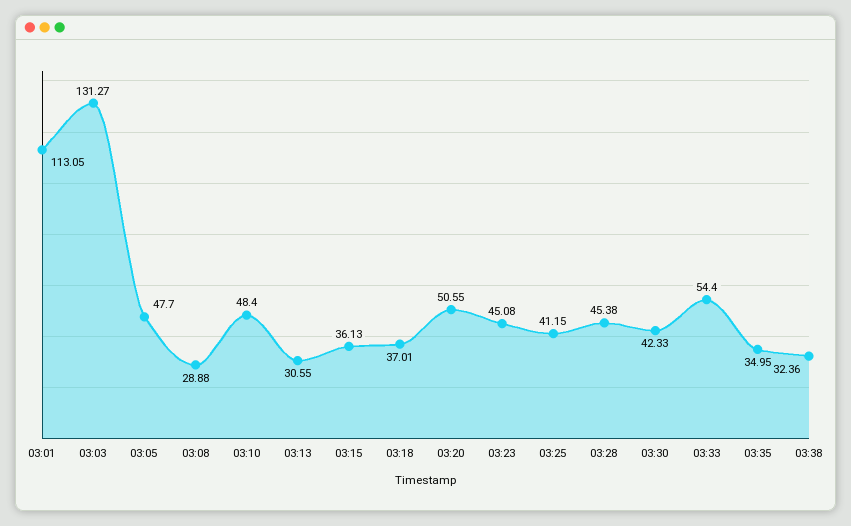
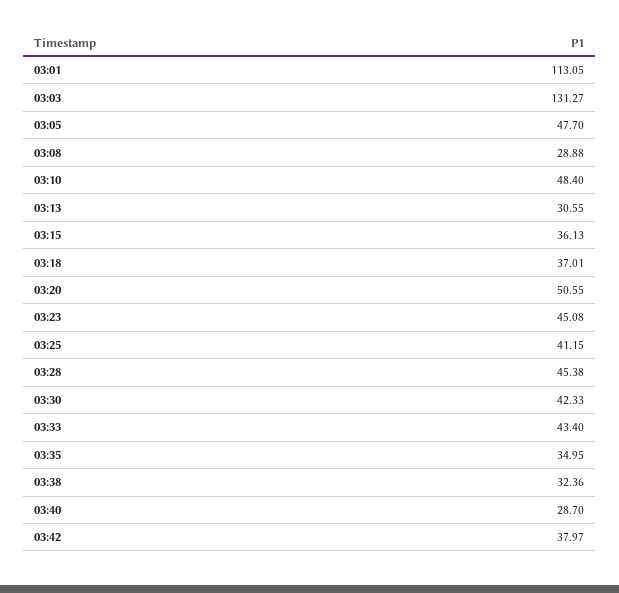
03:33: 54.4 -> 43.4
03:40: none -> 28.7
03:42: none -> 37.97

